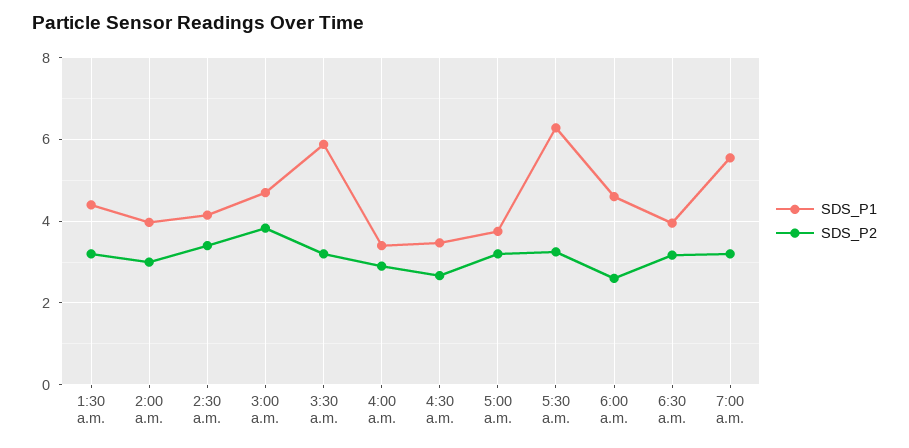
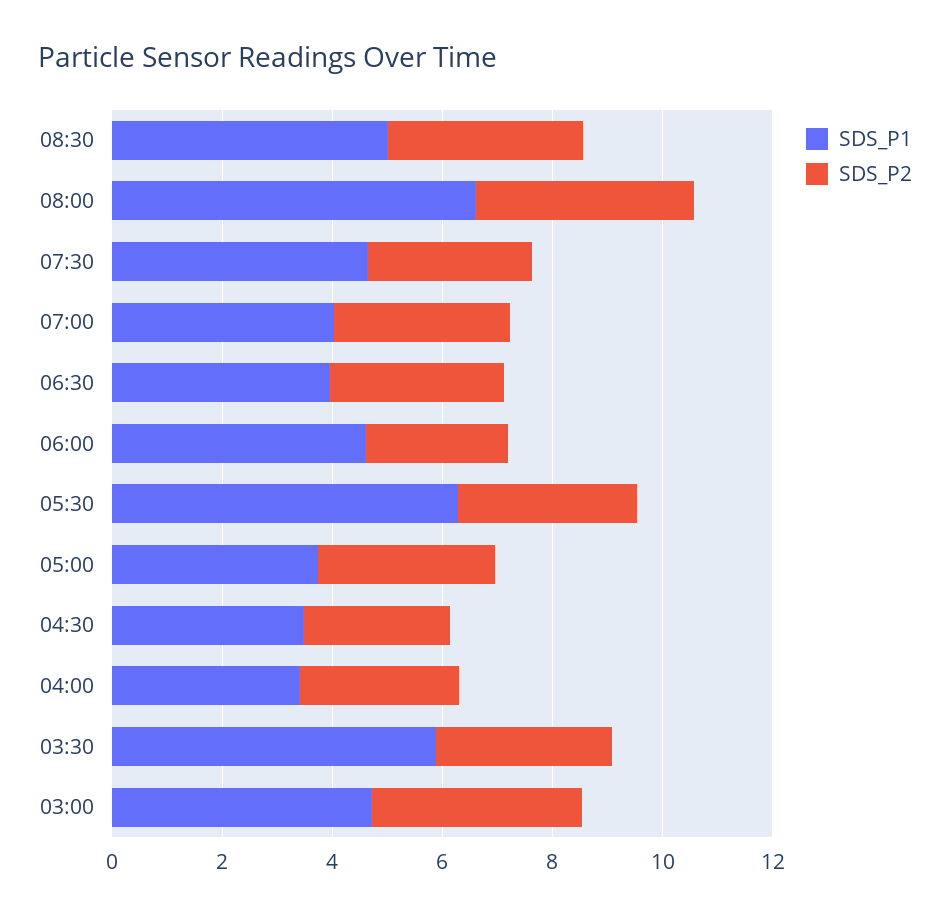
SDS_P1, 1:30 a.m.: 4.4 -> none
SDS_P2, 1:30 a.m.: 3.2 -> none
SDS_P1, 2:00 a.m.: 4 -> none
SDS_P2, 2:00 a.m.: 3 -> none
SDS_P1, 2:30 a.m.: 4.2 -> none
SDS_P2, 2:30 a.m.: 3.4 -> none
SDS_P1, 7:00 a.m.: 5.6 -> 4
SDS_P1, 08:30: none -> 5
SDS_P2, 08:30: none -> 3.5
SDS_P1, 08:00: none -> 6.5
SDS_P2, 08:00: none -> 4
SDS_P1, 07:30: none -> 4.5
SDS_P2, 07:30: none -> 3

